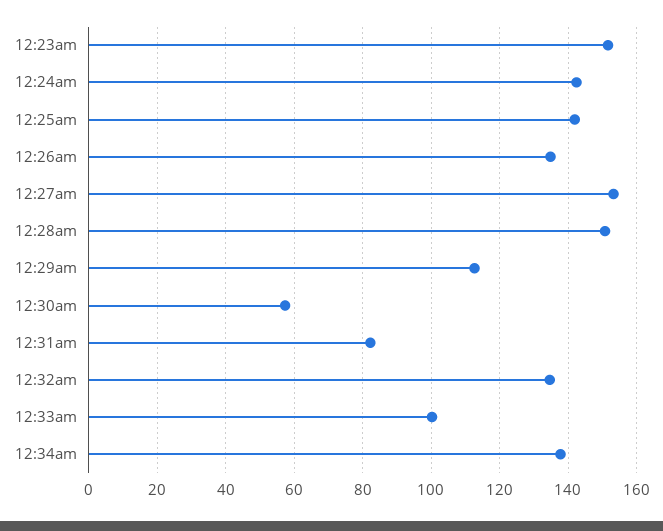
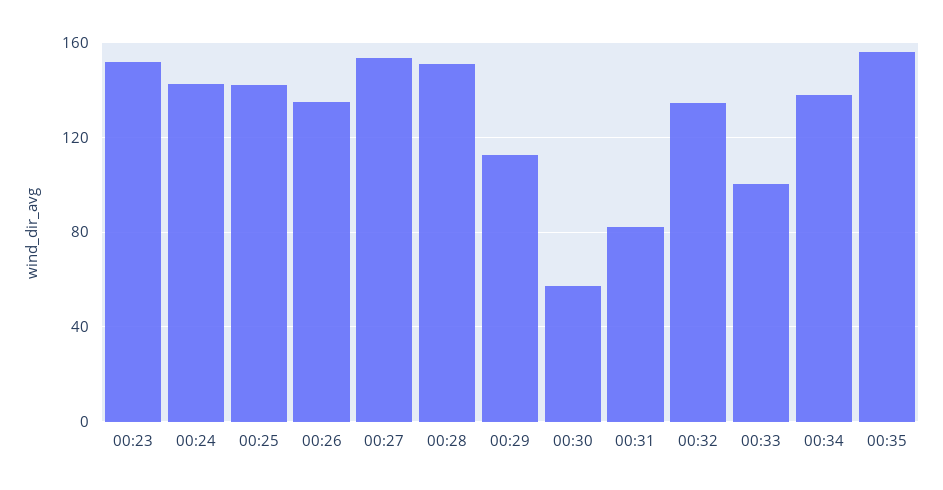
00:35: none -> 155

